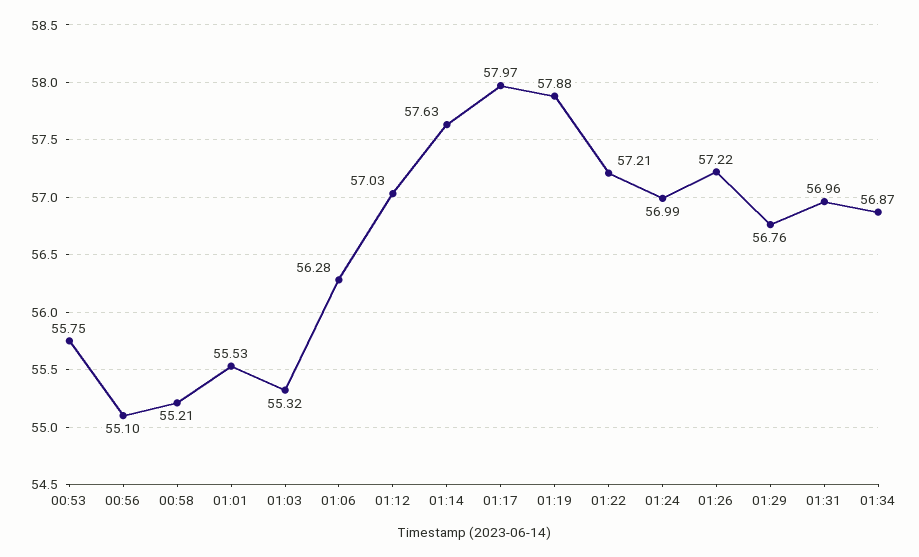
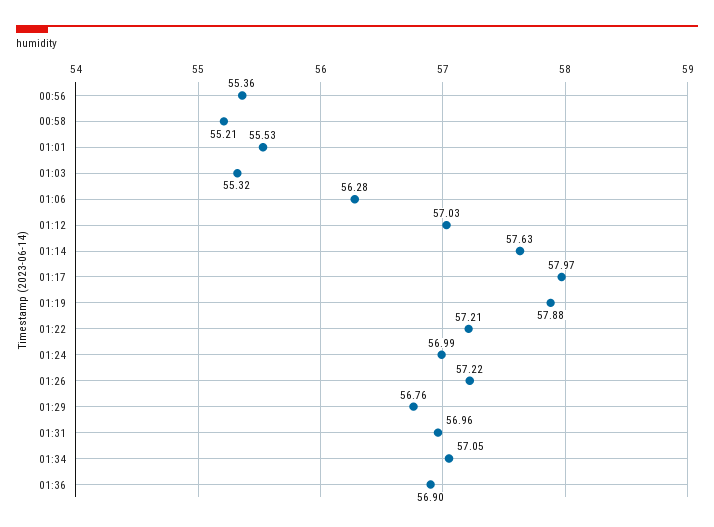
00:53: 55.75 -> none
00:56: 55.1 -> 55.36
01:34: 56.87 -> 57.05
01:36: none -> 56.9

